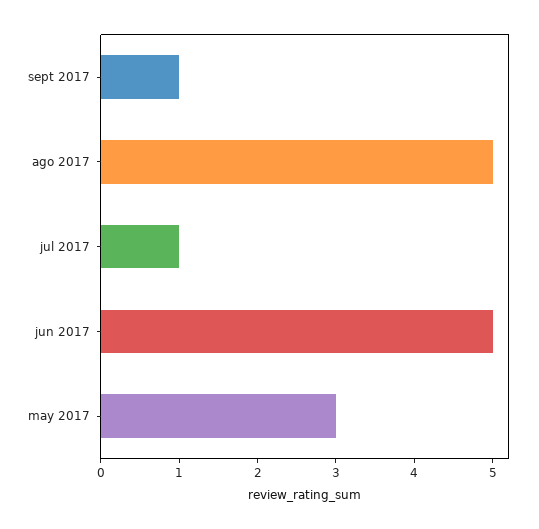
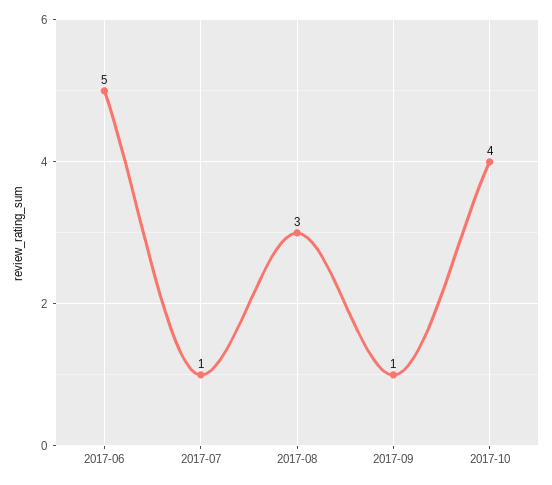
ago 2017: 5 -> 3
may 2017: 3 -> none
2017-10: none -> 4

